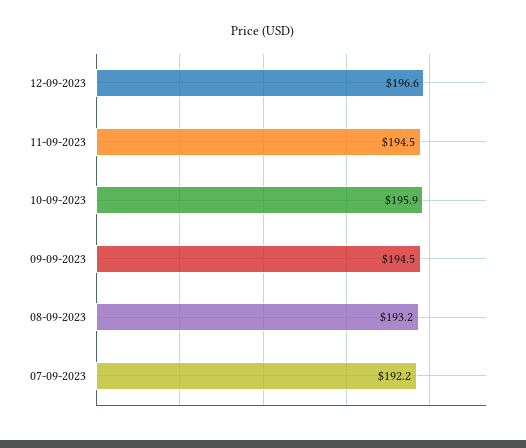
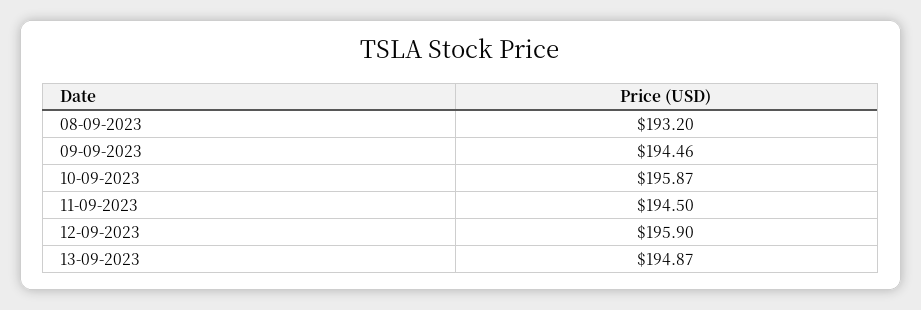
12-09-2023: 196.6 -> 195.9
07-09-2023: 192.2 -> none
13-09-2023: none -> 194.87

